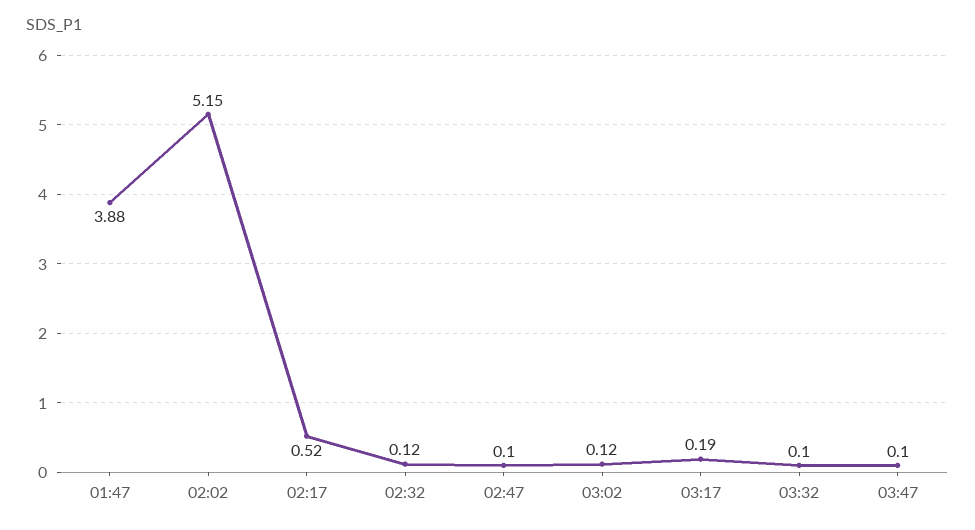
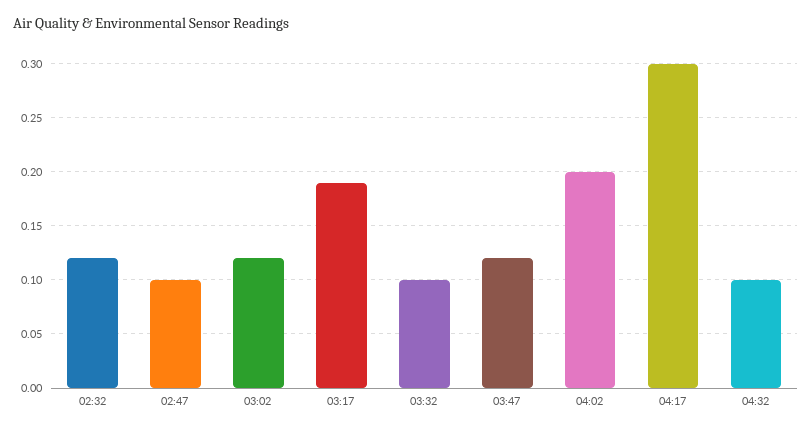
01:47: 3.88 -> none
02:02: 5.15 -> none
02:17: 0.52 -> none
03:47: 0.1 -> 0.12
04:02: none -> 0.2
04:17: none -> 0.3
04:32: none -> 0.1

